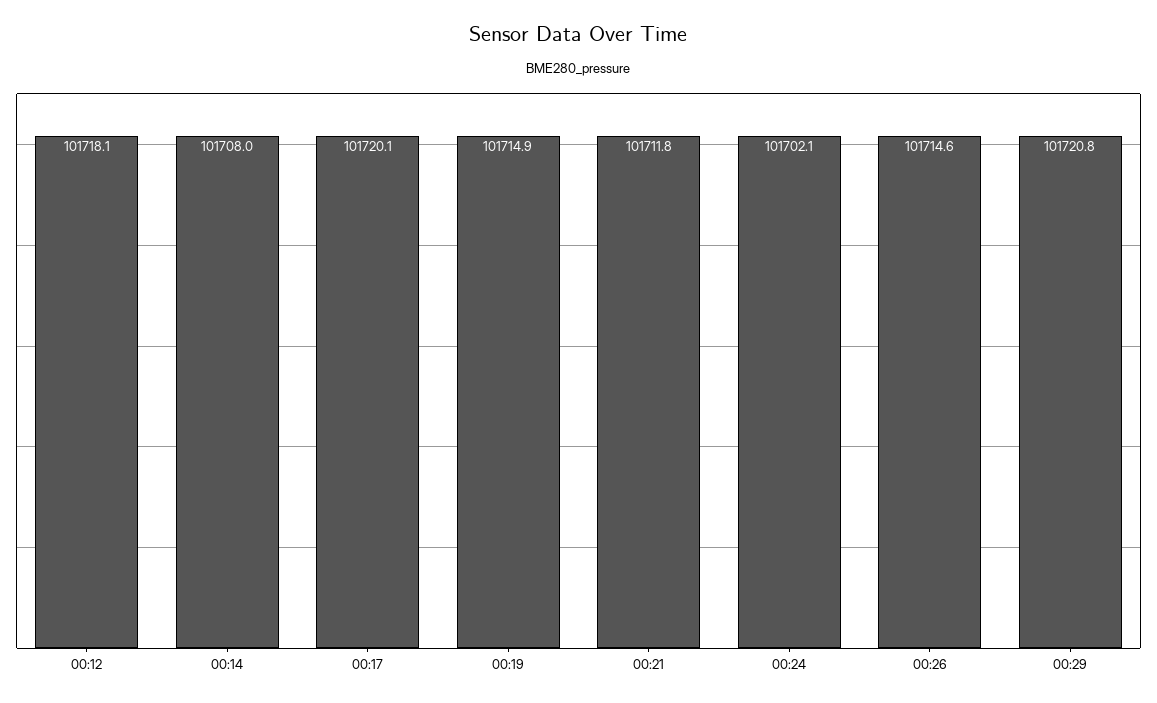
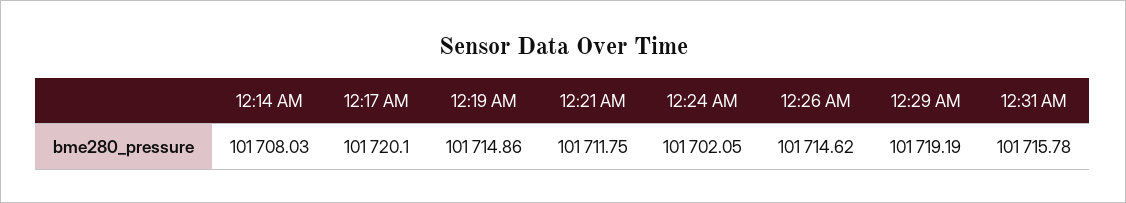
00:12: 101718.1 -> none
00:29: 101720.8 -> 101719.19
12:31 AM: none -> 101715.78

